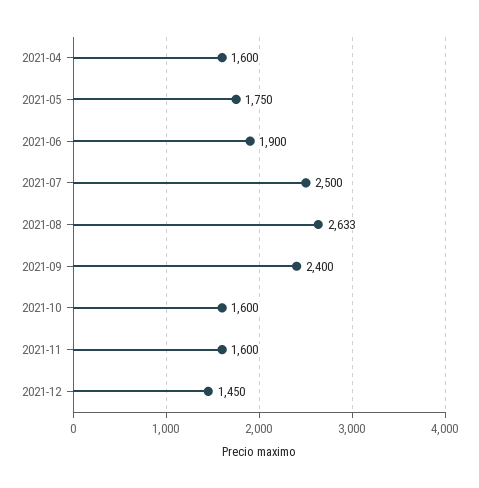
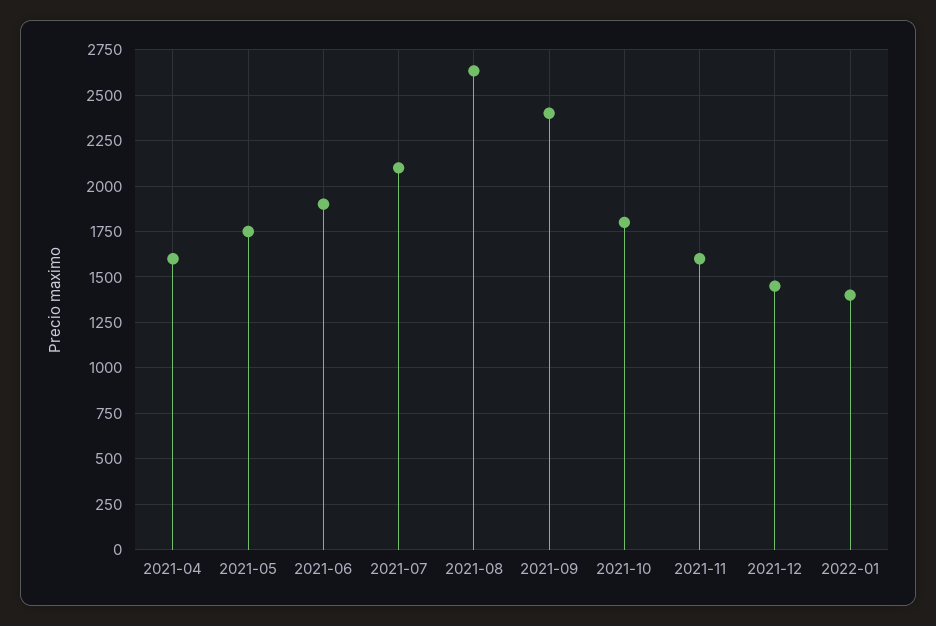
2021-07: 2500 -> 2100
2021-10: 1600 -> 1800
2022-01: none -> 1400

